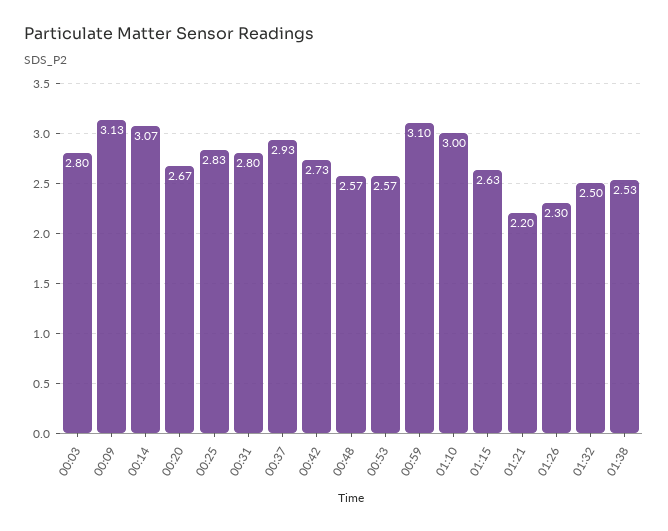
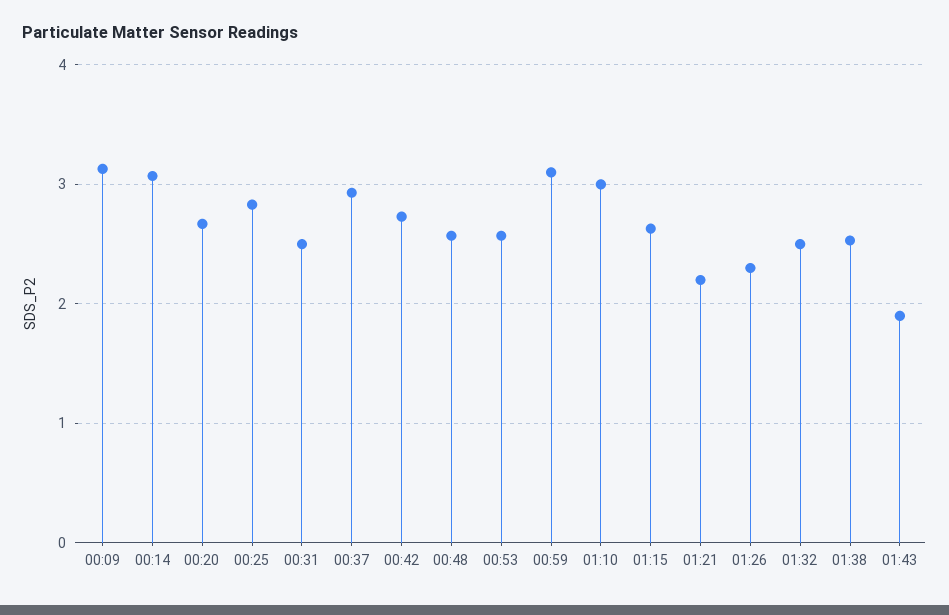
00:03: 2.8 -> none
00:31: 2.8 -> 2.5
01:43: none -> 1.9

